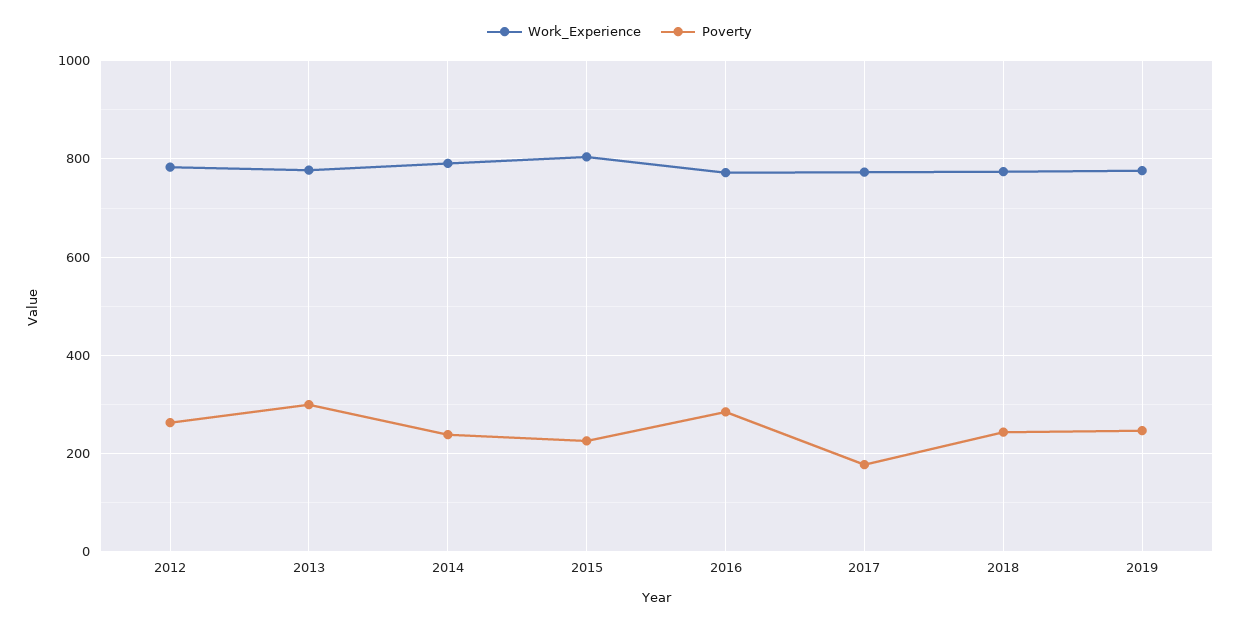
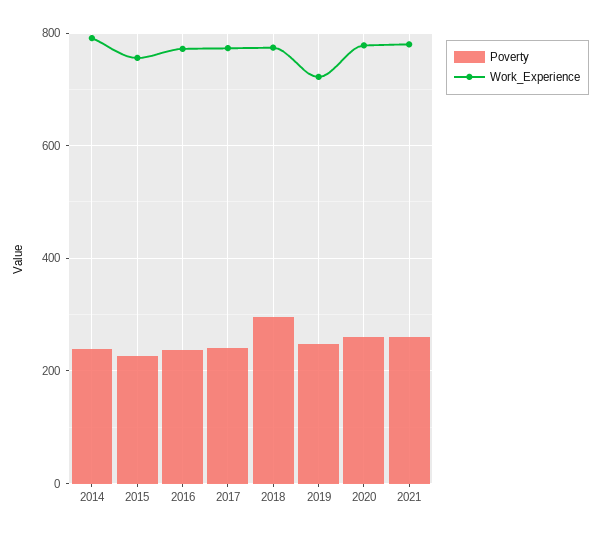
Work_Experience, 2012: 780 -> none
Poverty, 2012: 260 -> none
Work_Experience, 2013: 780 -> none
Poverty, 2013: 300 -> none
Work_Experience, 2015: 800 -> 760
Poverty, 2016: 280 -> 240
Poverty, 2017: 180 -> 240
Poverty, 2018: 240 -> 300
Work_Experience, 2019: 780 -> 720
Poverty, 2020: none -> 260
Work_Experience, 2020: none -> 780
Poverty, 2021: none -> 260
Work_Experience, 2021: none -> 780

